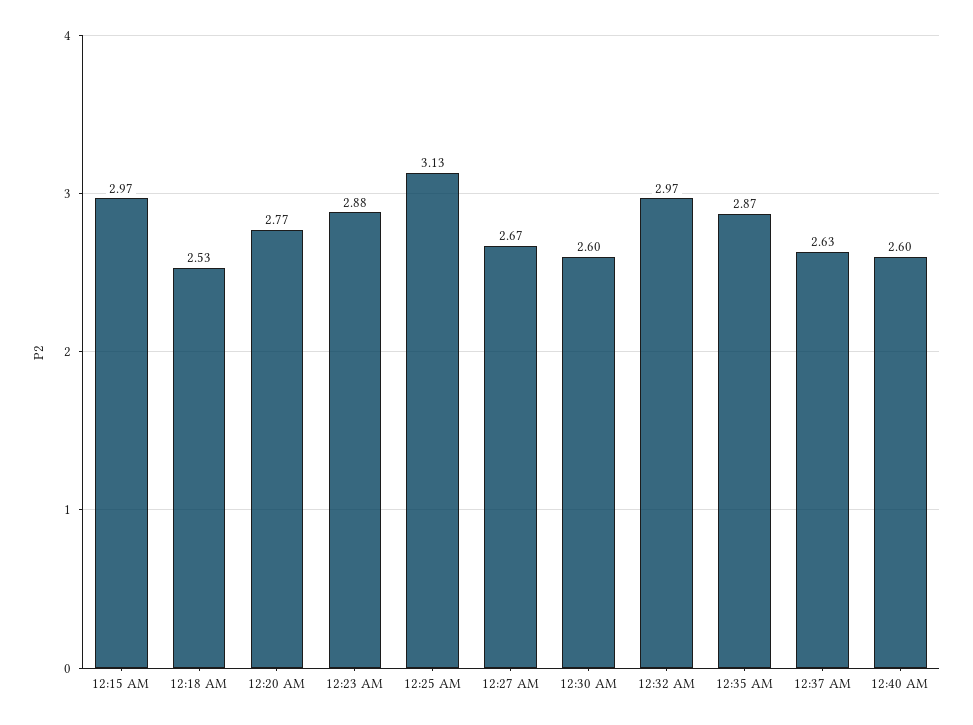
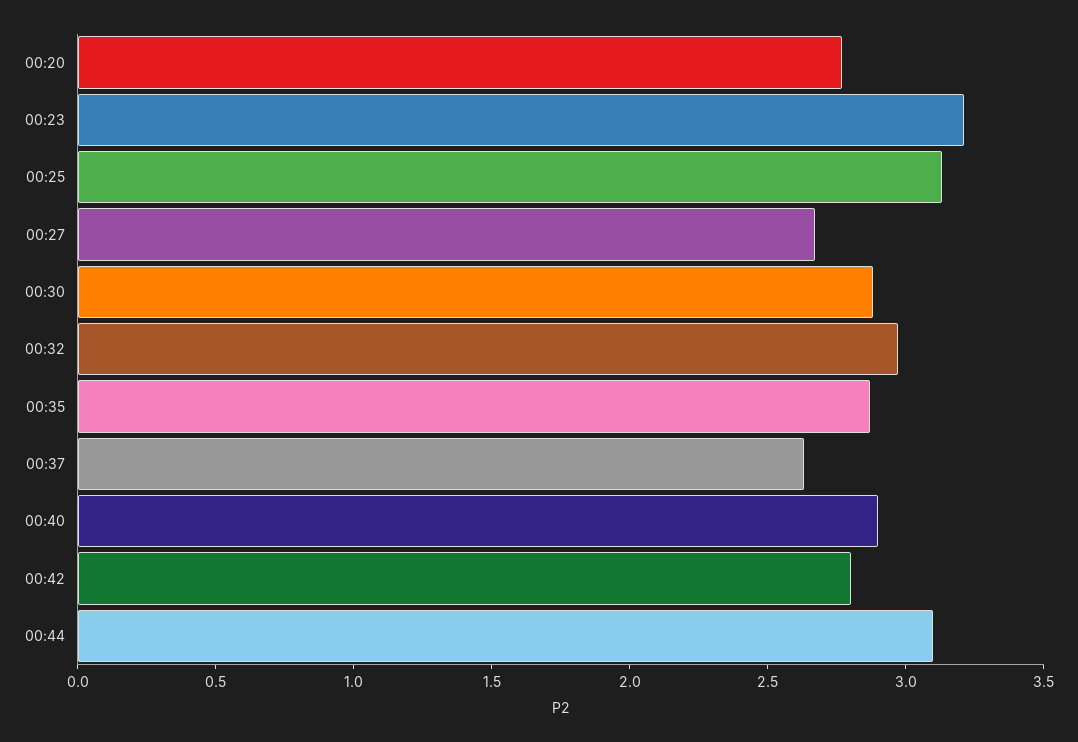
12:15 AM: 2.97 -> none
12:18 AM: 2.53 -> none
12:23 AM: 2.88 -> 3.2
12:30 AM: 2.6 -> 2.9
12:40 AM: 2.6 -> 2.9
00:42: none -> 2.8
00:44: none -> 3.1

